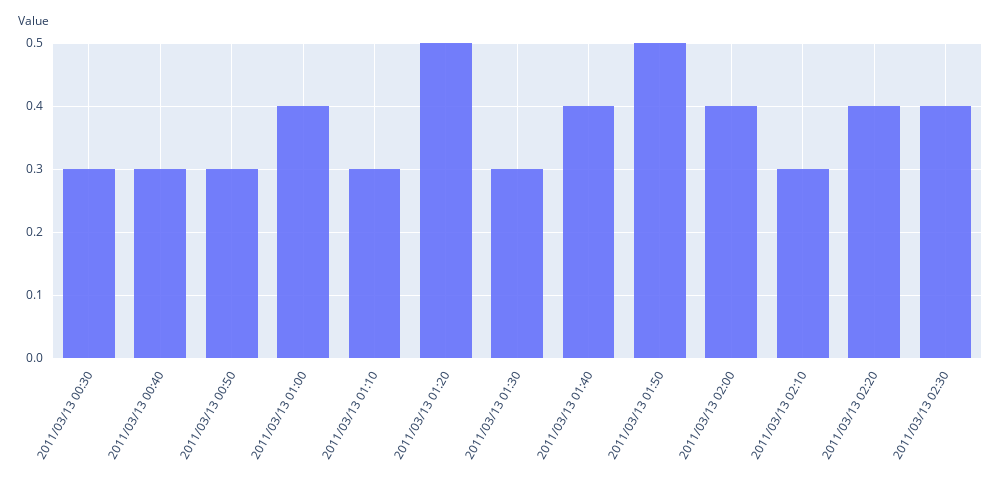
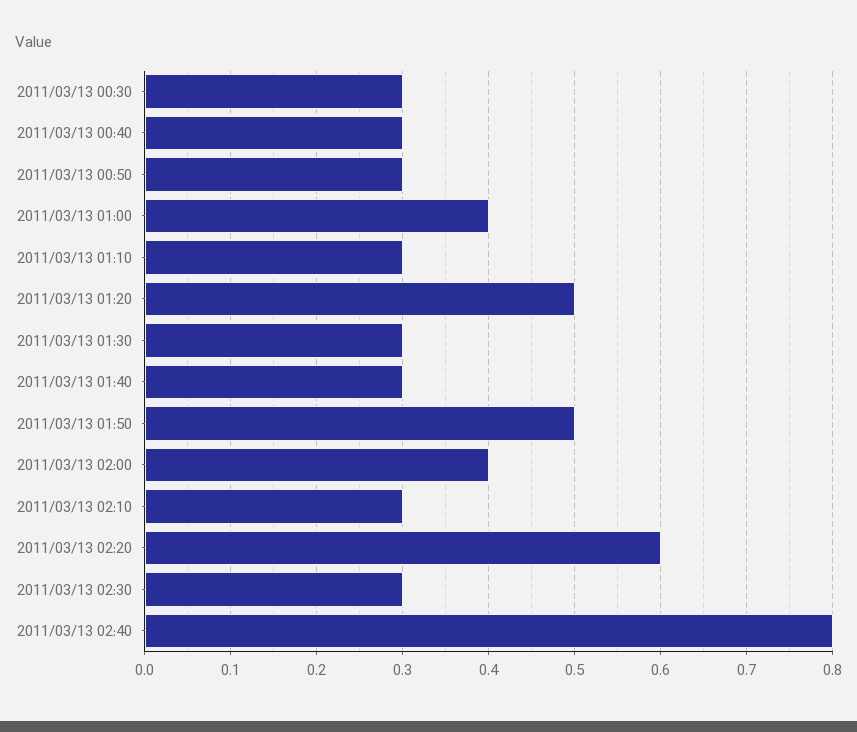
2011/03/13 01:40: 0.4 -> 0.3
2011/03/13 02:20: 0.4 -> 0.6
2011/03/13 02:30: 0.4 -> 0.3
2011/03/13 02:40: none -> 0.8

